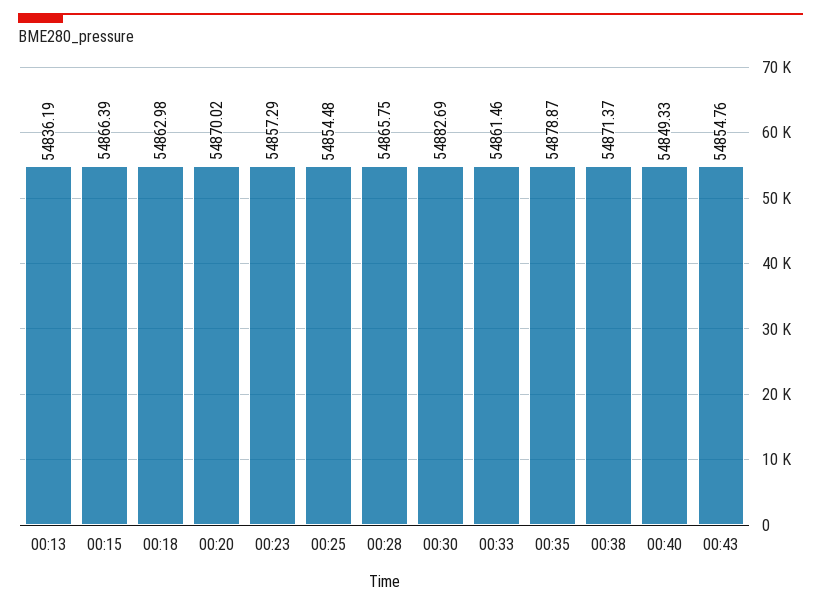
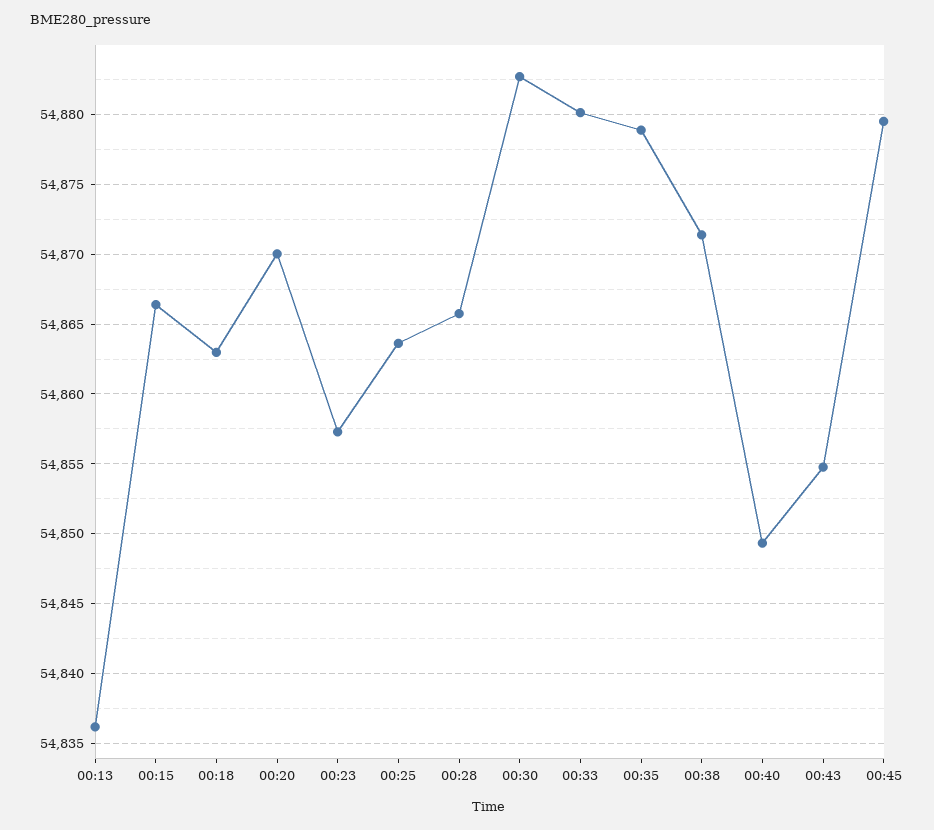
00:25: 54854.48 -> 54863.5
00:33: 54861.46 -> 54880
00:45: none -> 54879.5

